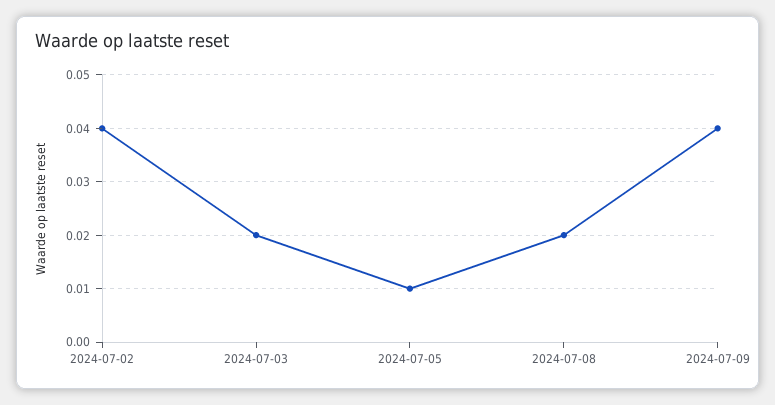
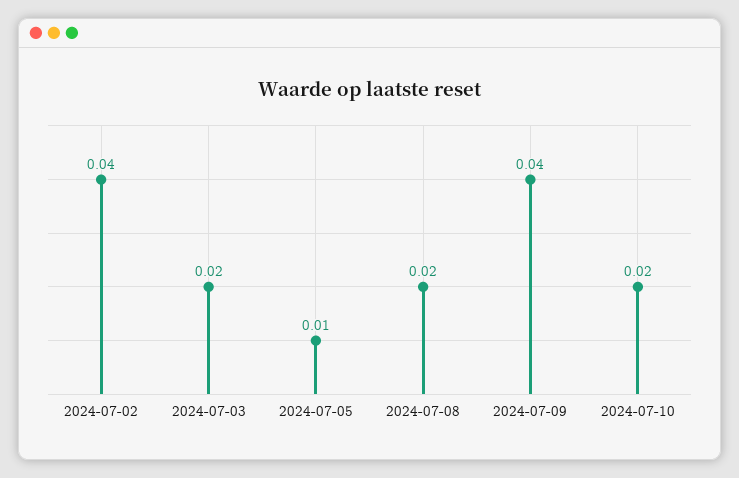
2024-07-10: none -> 0.02

